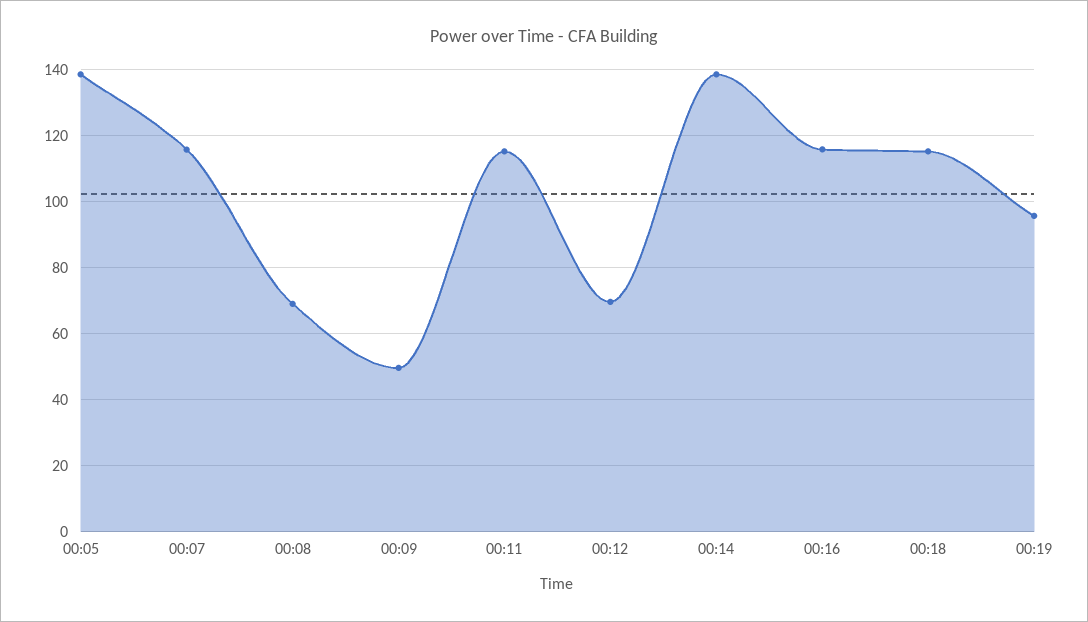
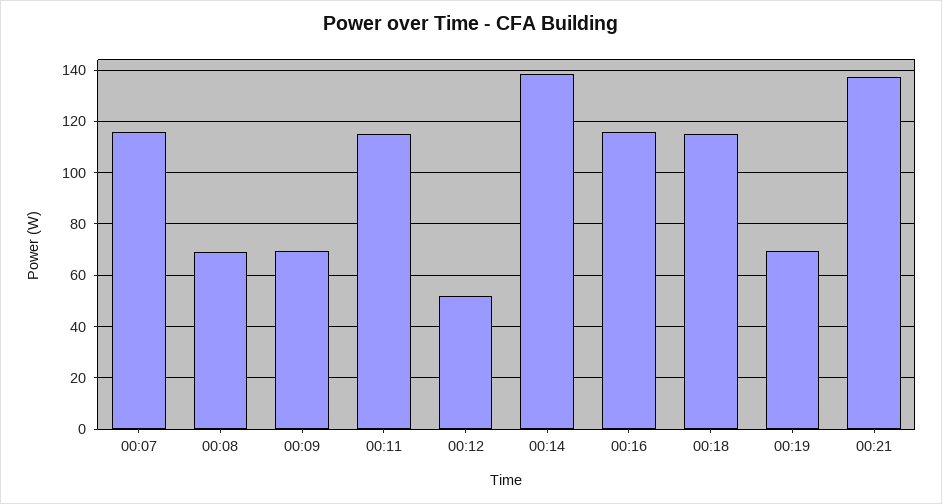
00:05: 138 -> none
00:09: 50 -> 70
00:12: 70 -> 52.5
00:19: 96 -> 70
00:21: none -> 137.5

